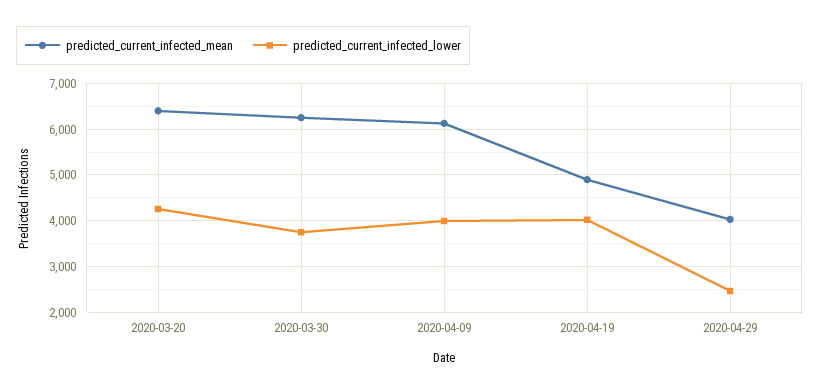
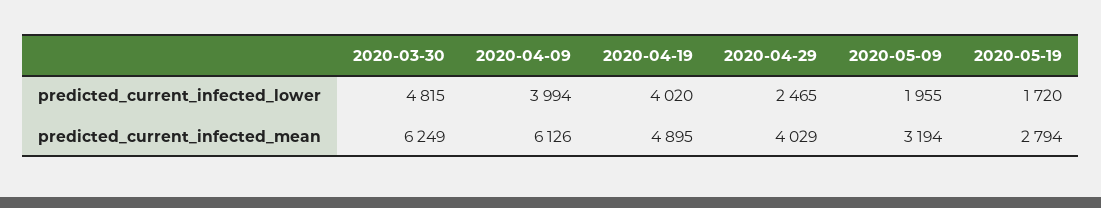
predicted_current_infected_mean, 2020-03-20: 6400 -> none
predicted_current_infected_lower, 2020-03-20: 4200 -> none
predicted_current_infected_lower, 2020-03-30: 3800 -> 4815
predicted_current_infected_lower, 2020-05-09: none -> 1955
predicted_current_infected_lower, 2020-05-19: none -> 1720
predicted_current_infected_mean, 2020-05-09: none -> 3194
predicted_current_infected_mean, 2020-05-19: none -> 2794

